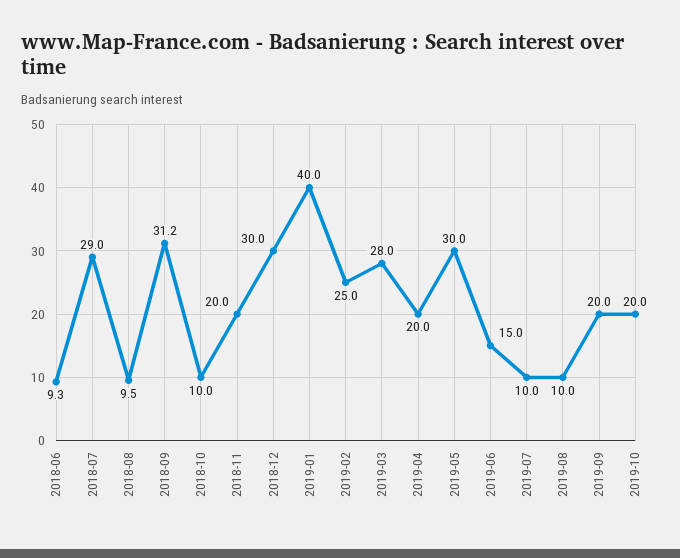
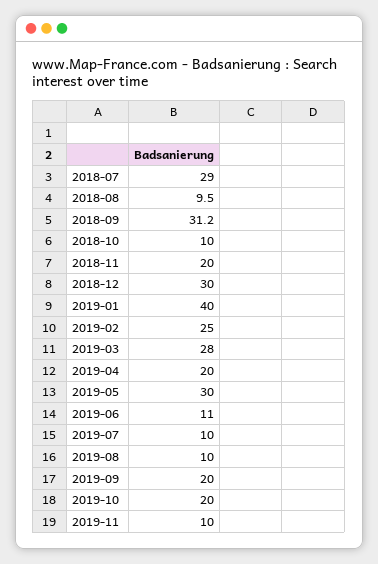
2018-06: 9.3 -> none
2019-06: 15 -> 11
2019-11: none -> 10

